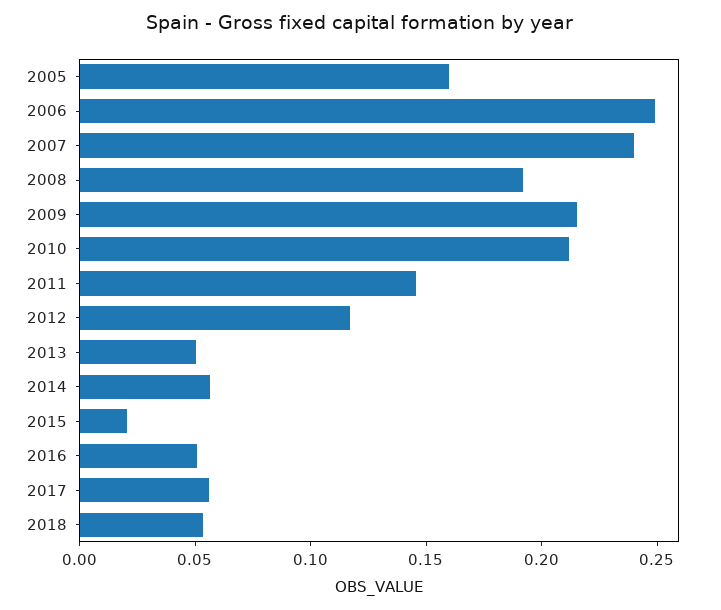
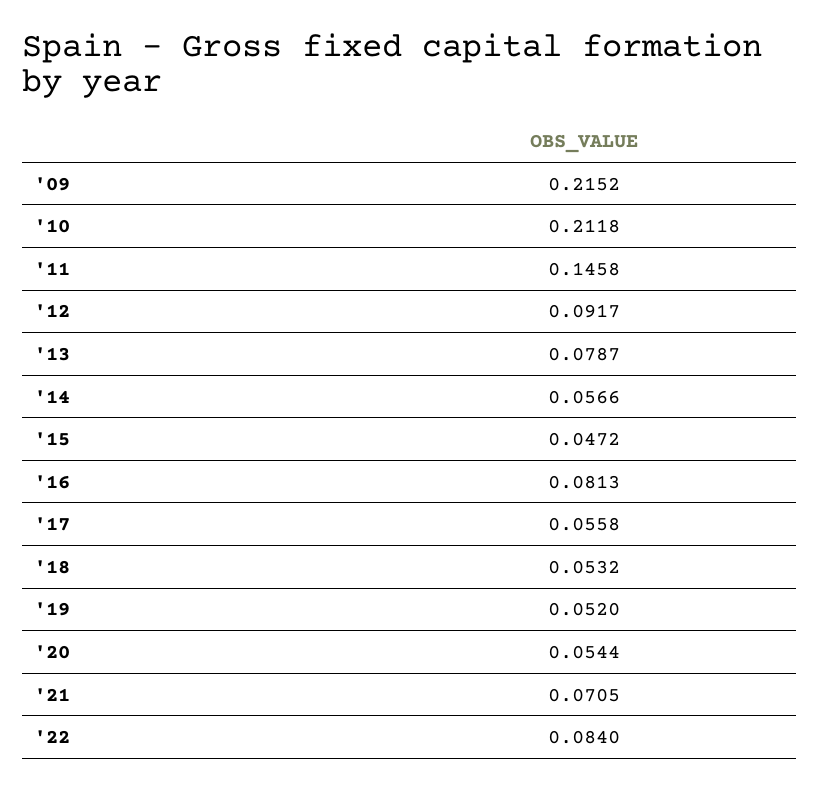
2005: 0.16 -> none
2006: 0.25 -> none
2007: 0.24 -> none
2008: 0.19 -> none
2012: 0.12 -> 0.0917
2013: 0.05 -> 0.0787
2015: 0.02 -> 0.0472
2016: 0.05 -> 0.0813
'19: none -> 0.052
'20: none -> 0.0544
'21: none -> 0.0705
'22: none -> 0.084

